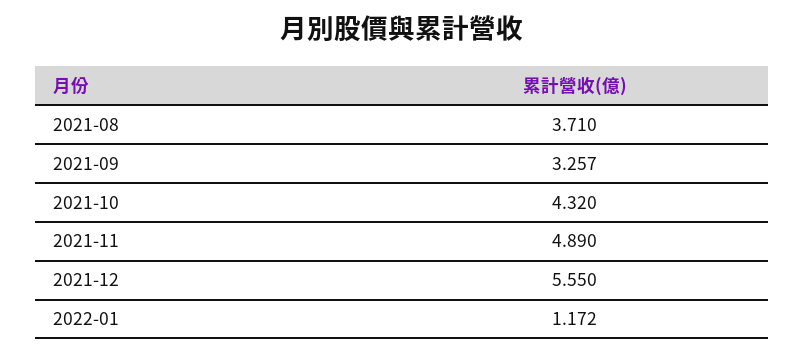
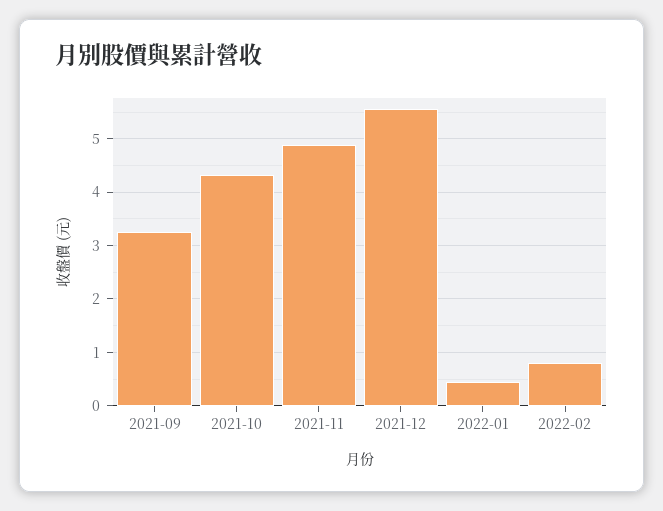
2021-08: 3.71 -> none
2022-01: 1.172 -> 0.4
2022-02: none -> 0.8

